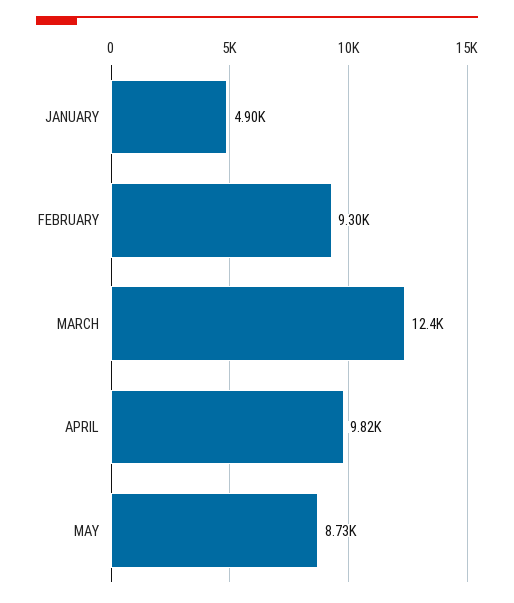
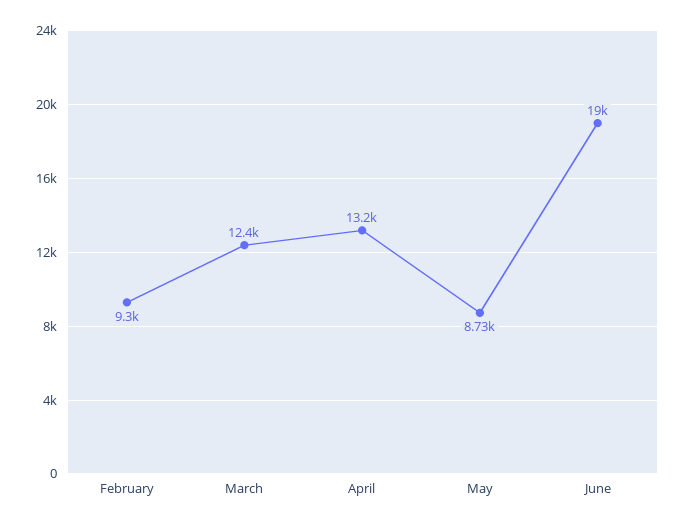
JANUARY: 4900 -> none
APRIL: 9820 -> 13200
June: none -> 19000

